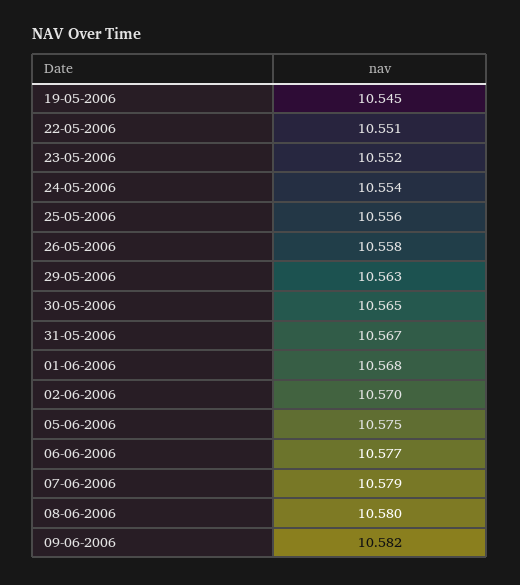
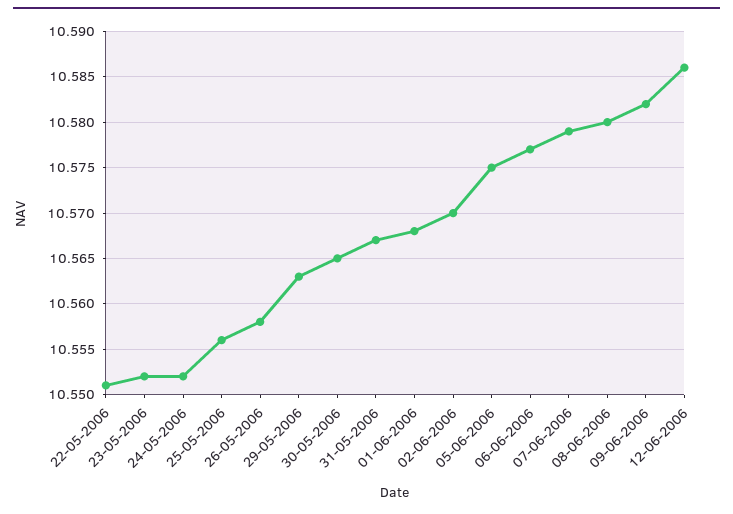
19-05-2006: 10.545 -> none
24-05-2006: 10.554 -> 10.552
12-06-2006: none -> 10.586

